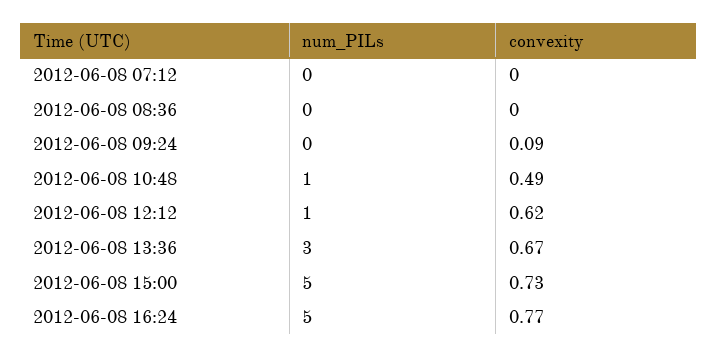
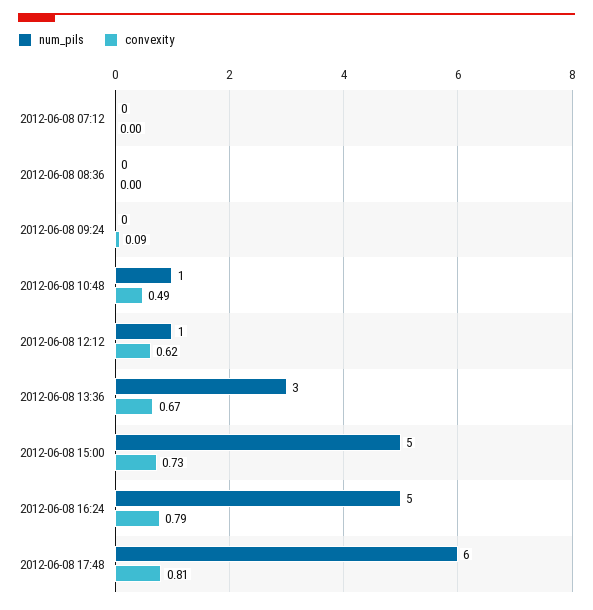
convexity, 2012-06-08 16:24: 0.77 -> 0.79
num_PILs, 2012-06-08 17:48: none -> 6
convexity, 2012-06-08 17:48: none -> 0.81

